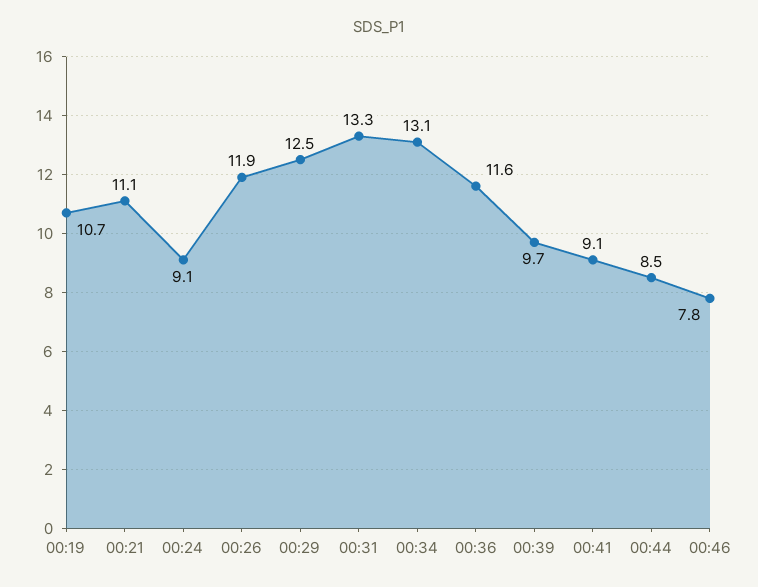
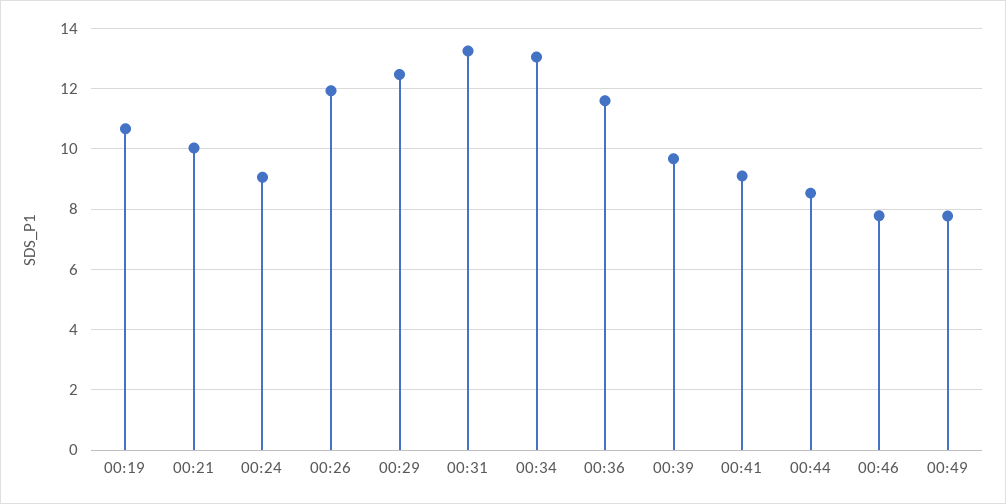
00:21: 11.1 -> 10
00:49: none -> 7.8

